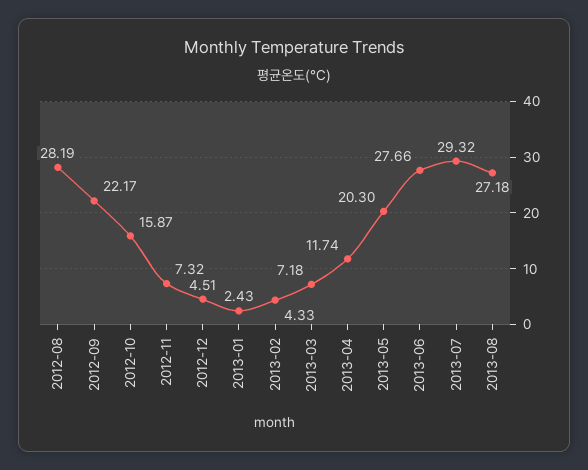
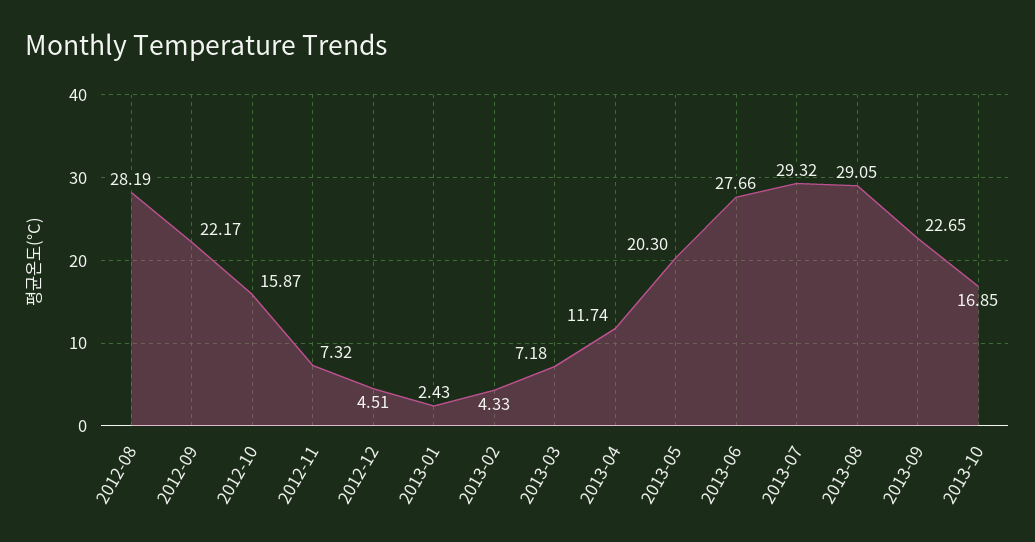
2013-08: 27.18 -> 29.05
2013-09: none -> 22.65
2013-10: none -> 16.85

